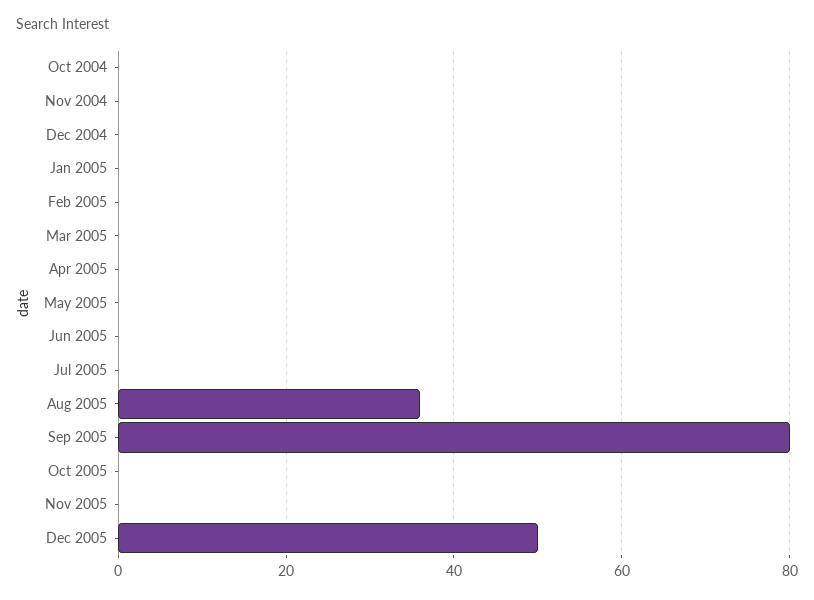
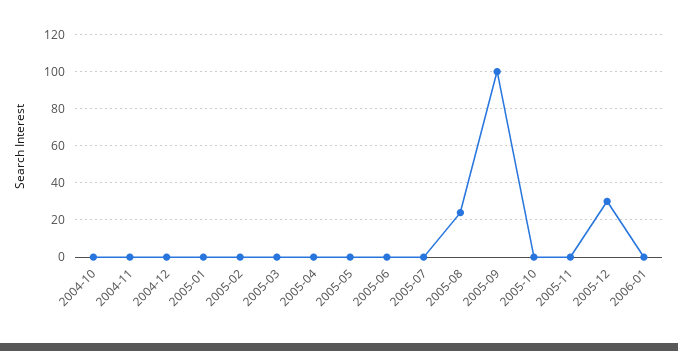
Aug 2005: 35 -> 25
Sep 2005: 80 -> 100
Dec 2005: 50 -> 30
2006-01: none -> 0

